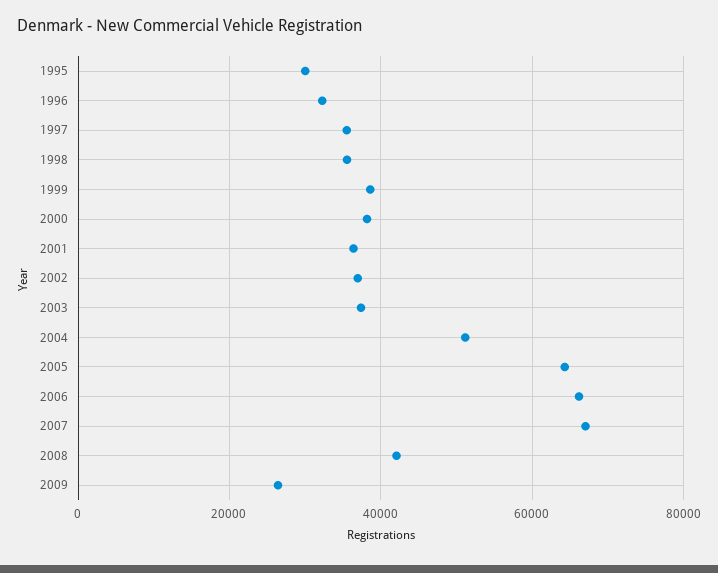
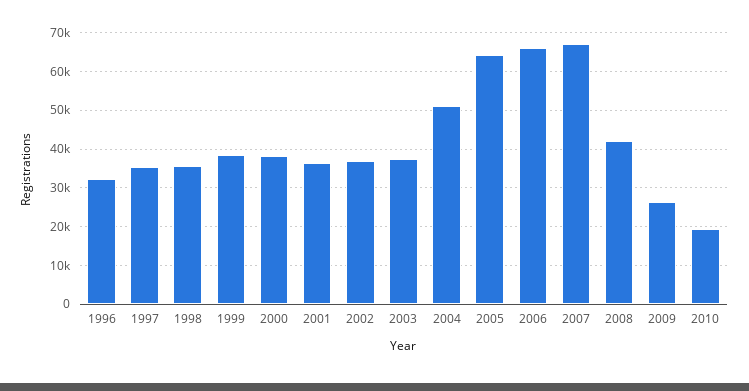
1995: 30000 -> none
2010: none -> 20000

